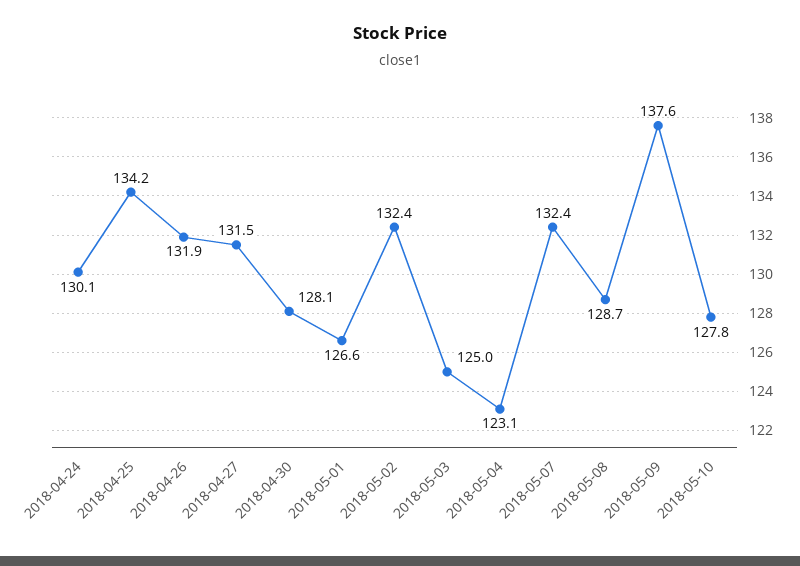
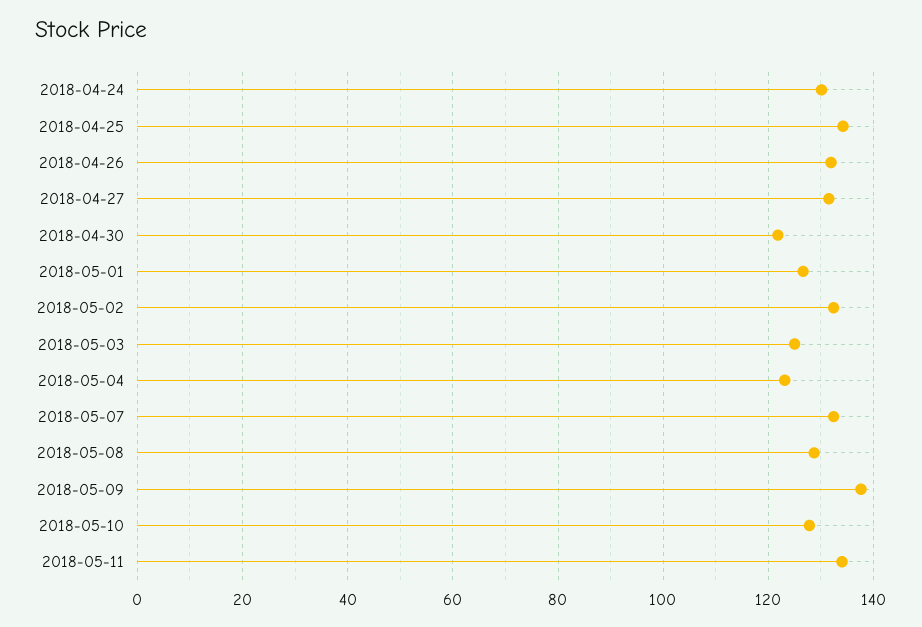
2018-04-30: 128.1 -> 122
2018-05-11: none -> 134

